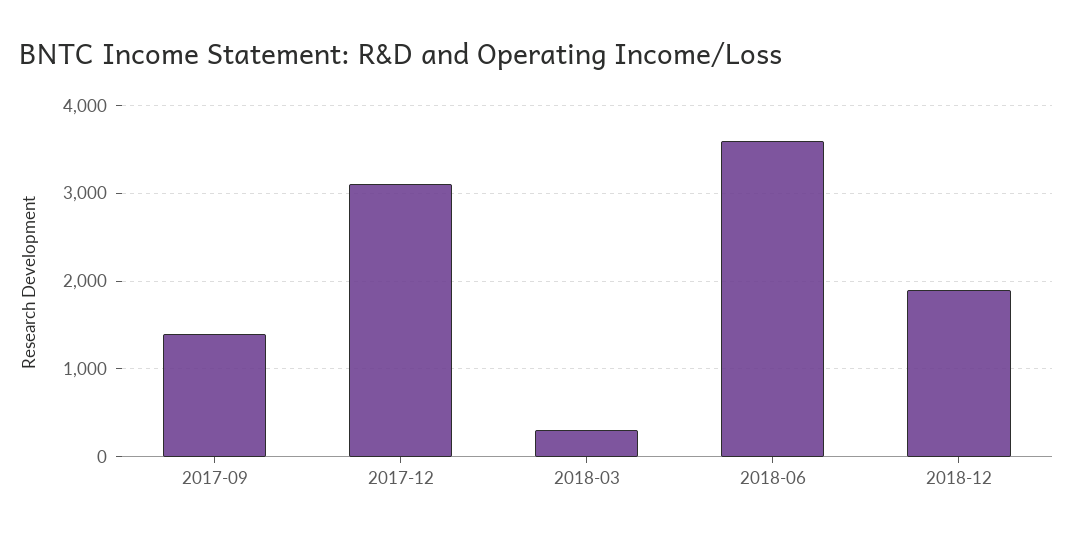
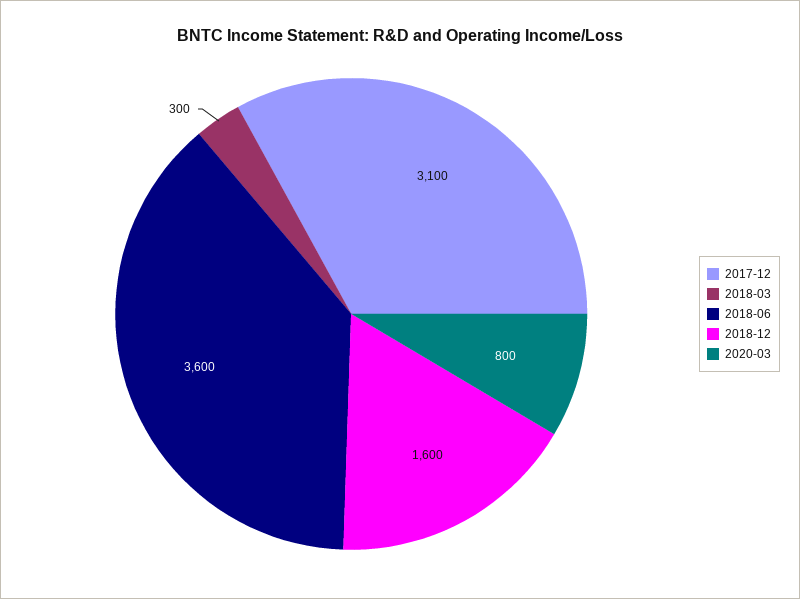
2017-09: 1400 -> none
2018-12: 1900 -> 1600
2020-03: none -> 800

